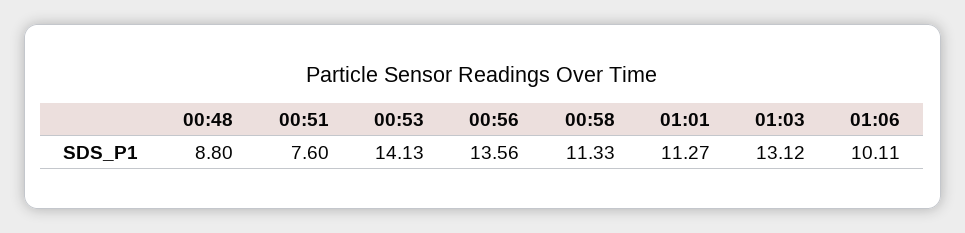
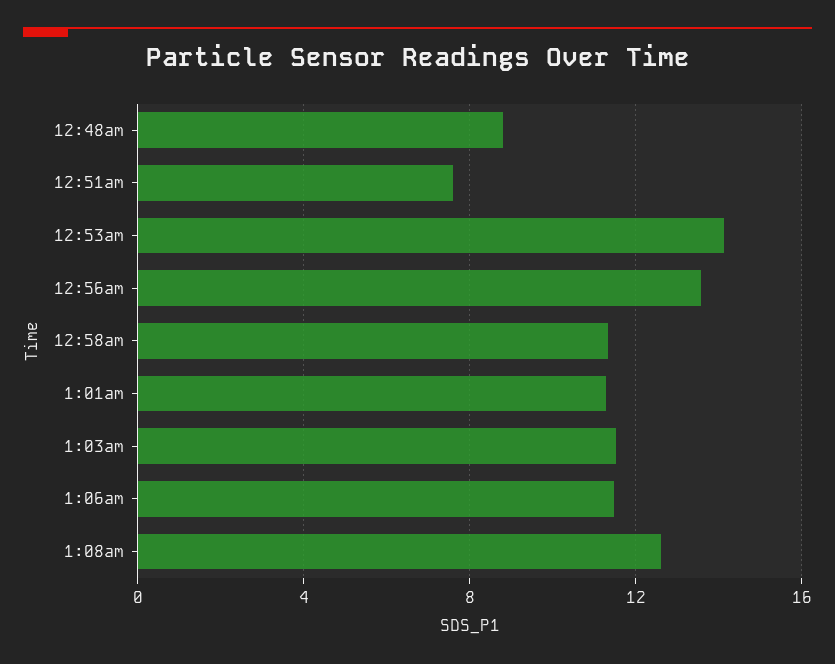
01:03: 13.12 -> 11.5
01:06: 10.11 -> 11.5
1:08am: none -> 12.5

